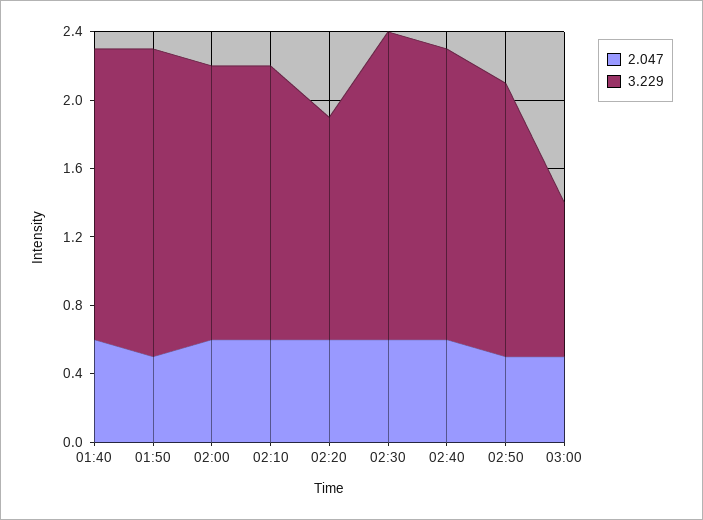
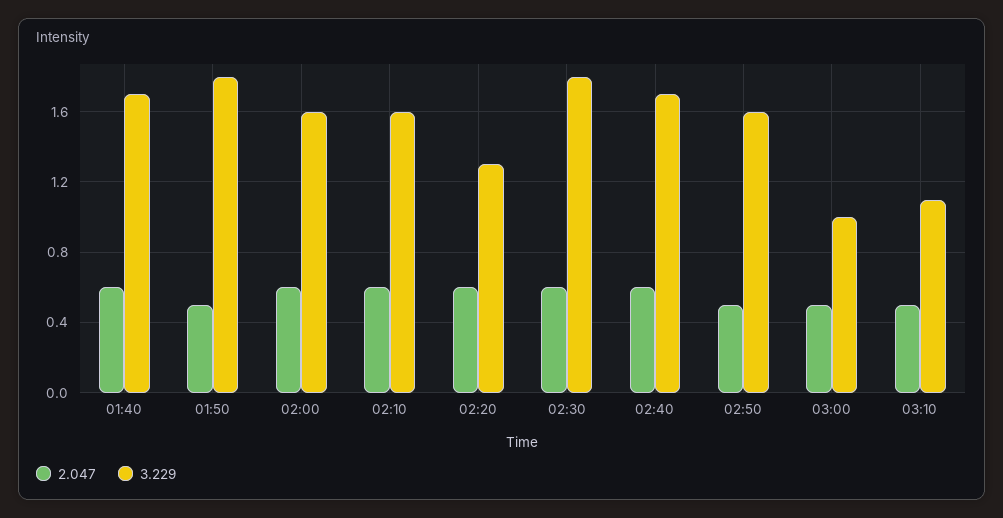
3.229, 03:00: 0.9 -> 1
2.047, 03:10: none -> 0.5
3.229, 03:10: none -> 1.1

